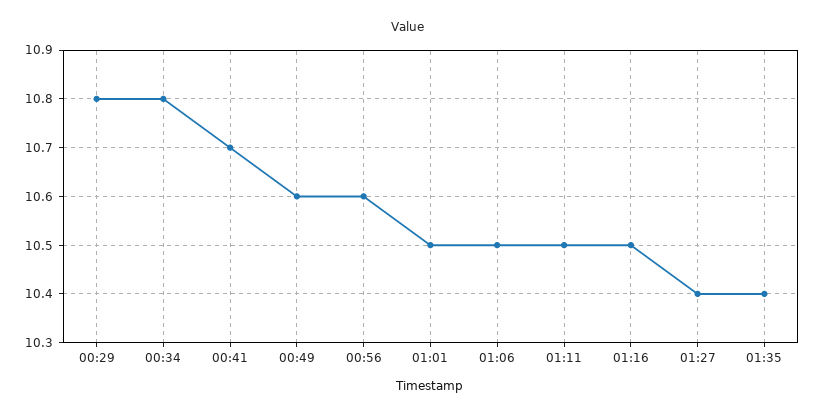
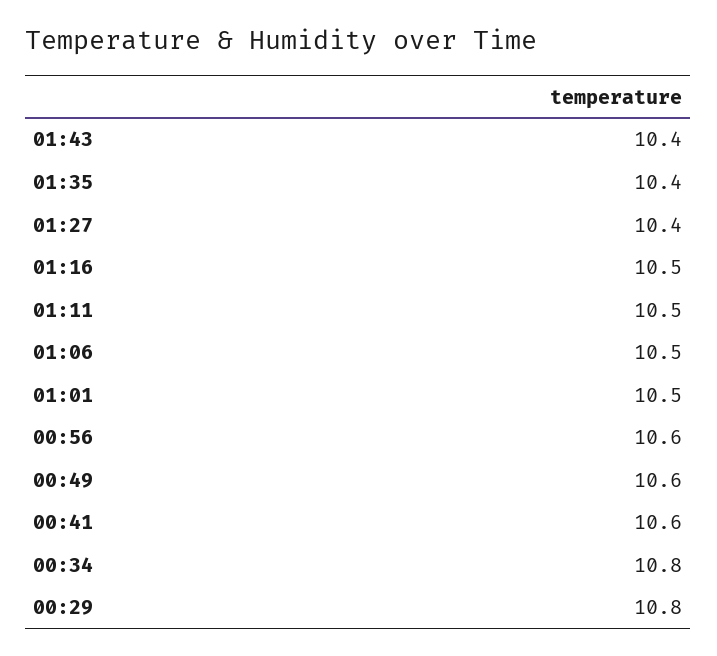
00:41: 10.7 -> 10.6
01:43: none -> 10.4

